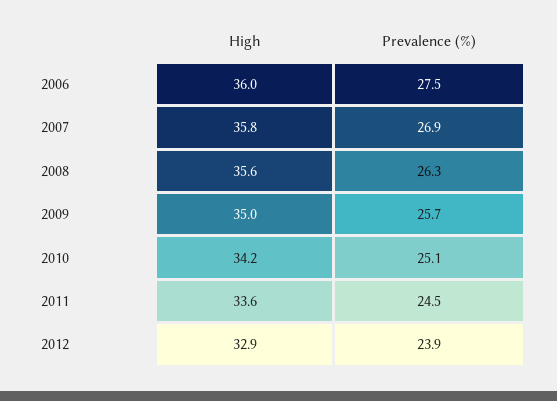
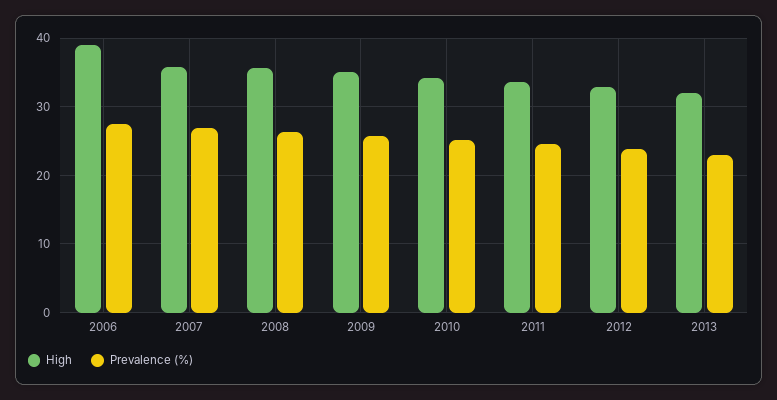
High, 2006: 36 -> 39
High, 2013: none -> 32
Prevalence (%), 2013: none -> 23

